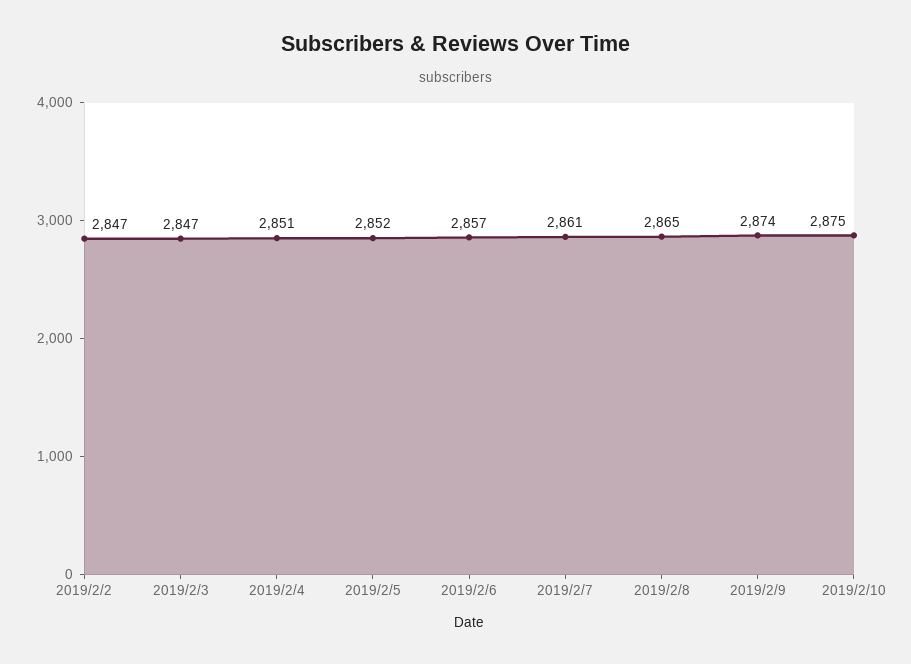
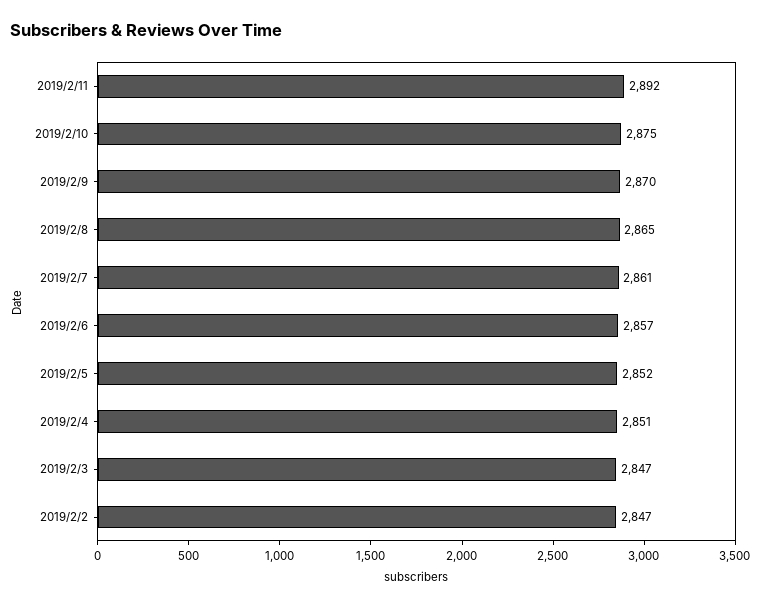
2019/2/9: 2874 -> 2870
2019/2/11: none -> 2892

